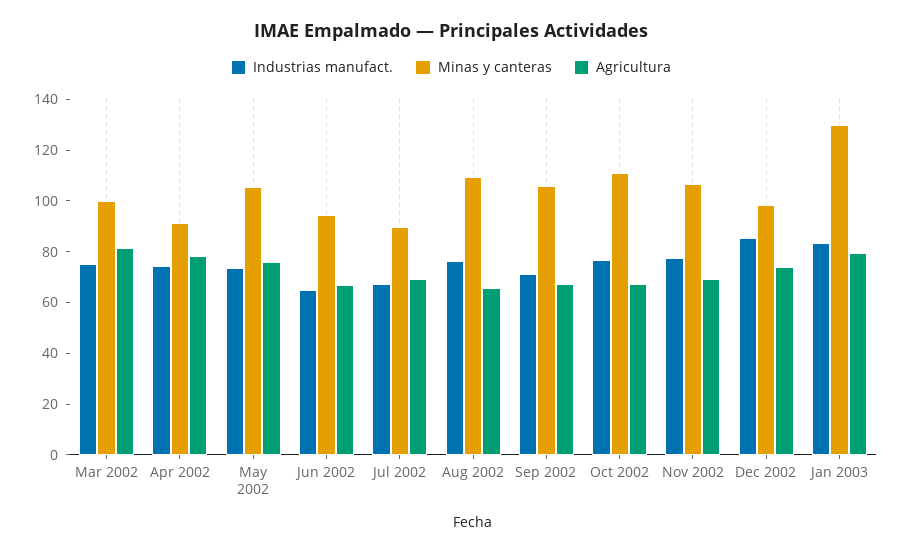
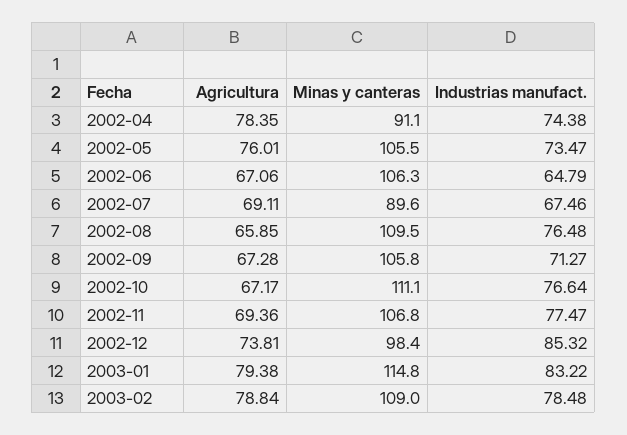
Industrias manufact., Mar 2002: 75 -> none
Minas y canteras, Mar 2002: 100 -> none
Agricultura, Mar 2002: 80 -> none
Minas y canteras, Jun 2002: 95 -> 106.3
Minas y canteras, Jan 2003: 130 -> 114.8
Agricultura, 2003-02: none -> 78.84
Minas y canteras, 2003-02: none -> 109
Industrias manufact., 2003-02: none -> 78.48

